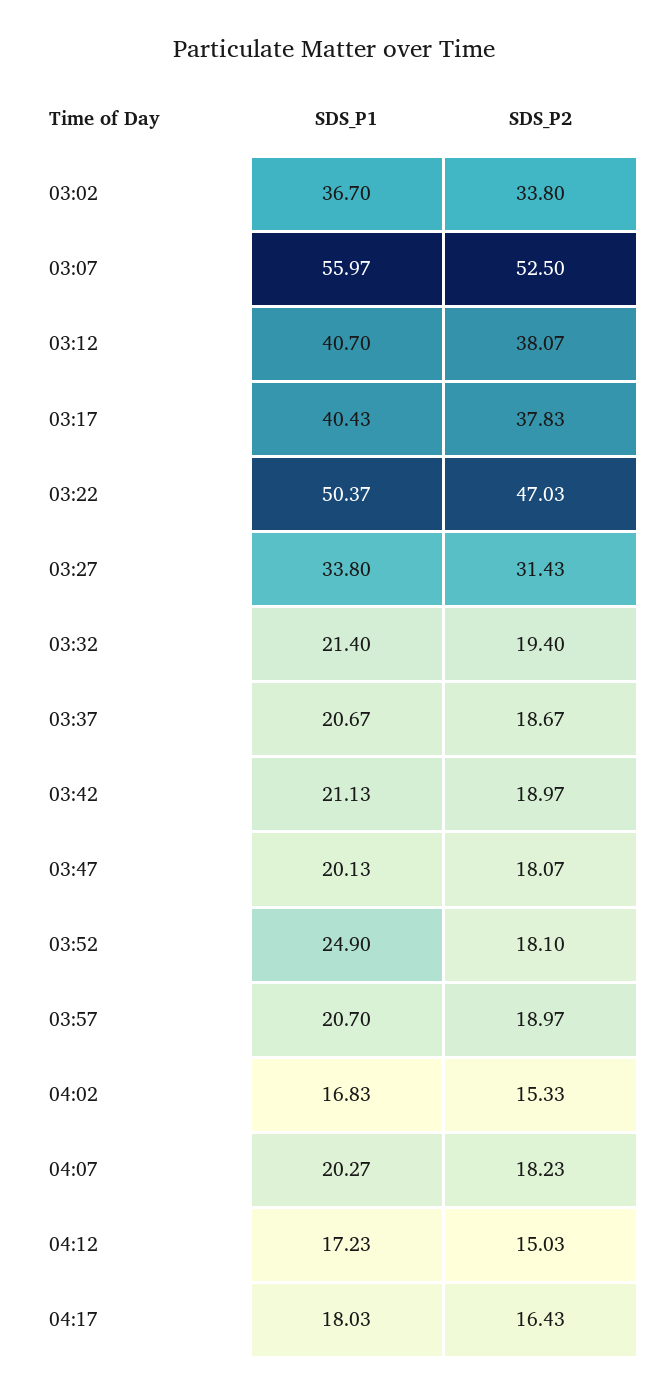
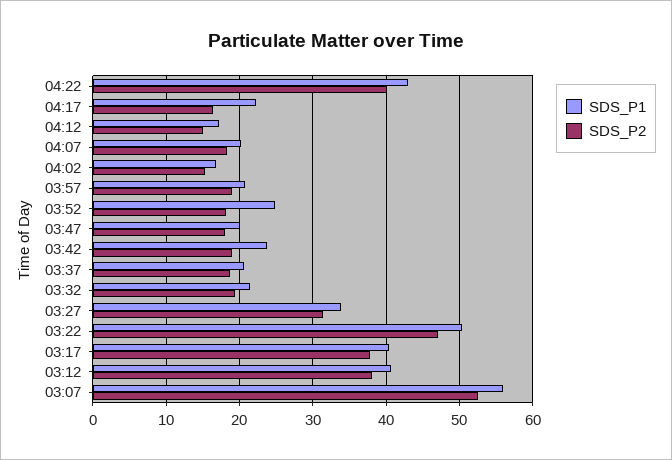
SDS_P1, 03:02: 36.7 -> none
SDS_P2, 03:02: 33.8 -> none
SDS_P1, 03:42: 21.13 -> 24
SDS_P1, 04:17: 18.03 -> 22
SDS_P1, 04:22: none -> 43
SDS_P2, 04:22: none -> 40

